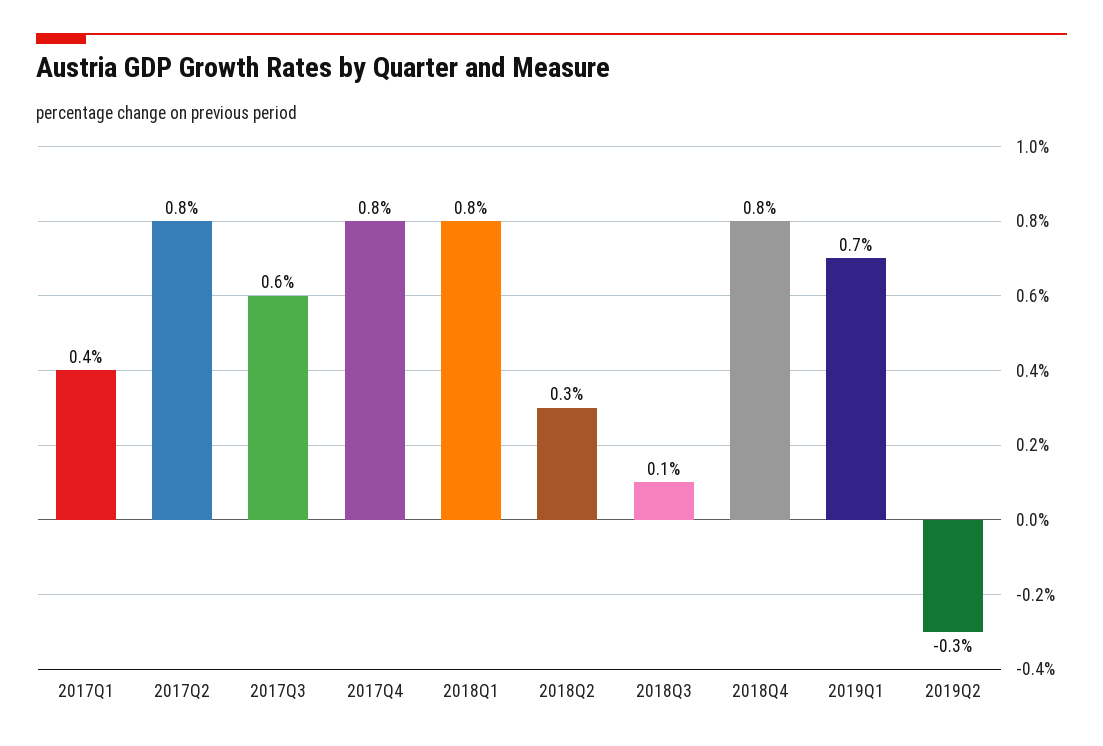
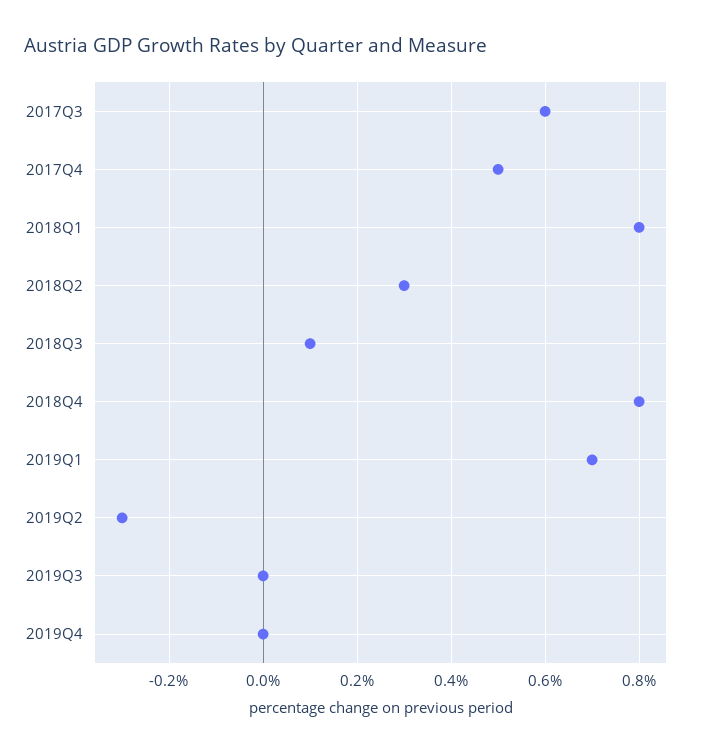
2017Q1: 0.4 -> none
2017Q2: 0.8 -> none
2017Q4: 0.8 -> 0.5
2019Q3: none -> 0
2019Q4: none -> 0

